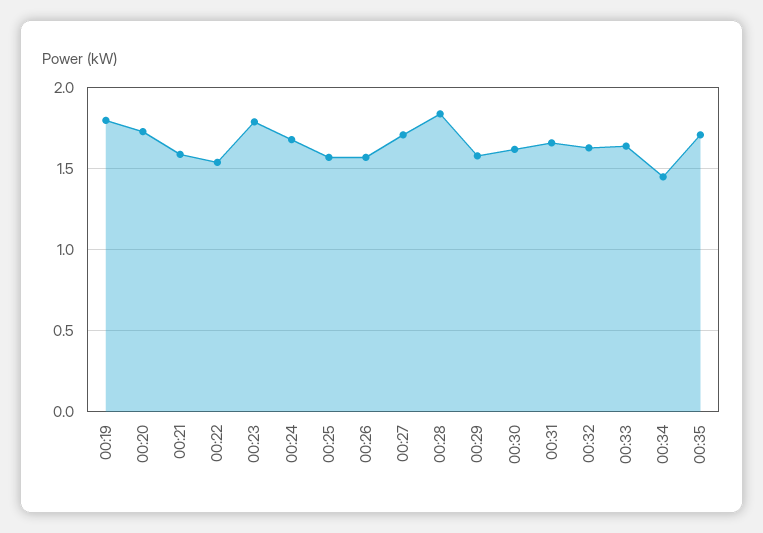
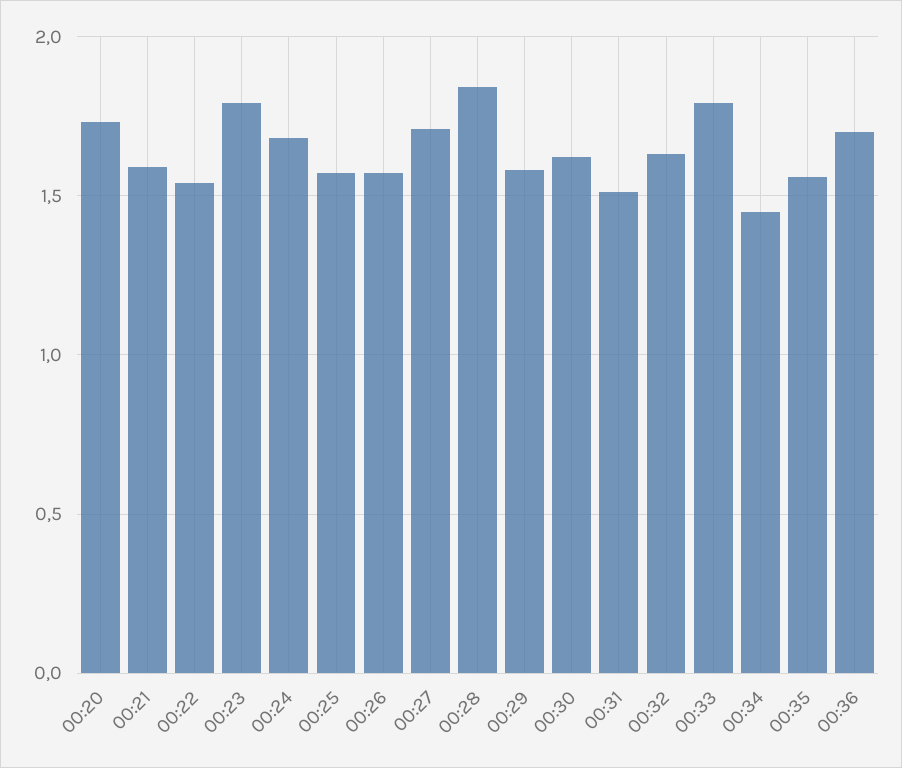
00:19: 1.8 -> none
00:31: 1.65 -> 1.5
00:33: 1.65 -> 1.8
00:35: 1.7 -> 1.55
00:36: none -> 1.7

